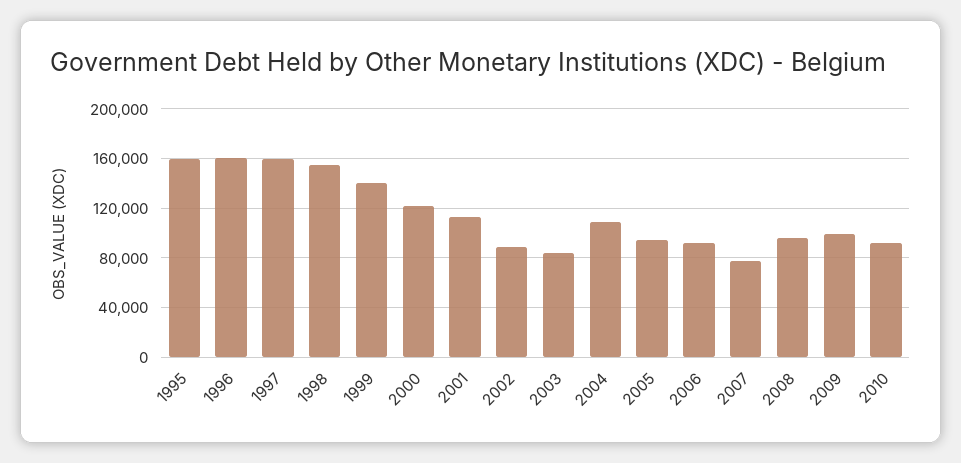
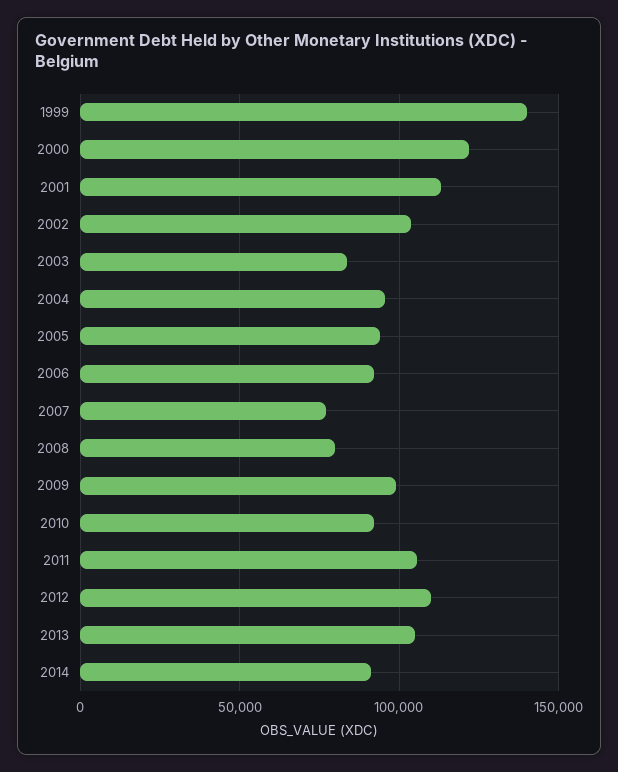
1995: 160000 -> none
1996: 160000 -> none
1997: 160000 -> none
1998: 155000 -> none
2002: 90000 -> 105000
2004: 110000 -> 95000
2008: 95000 -> 80000
2011: none -> 105000
2012: none -> 110000
2013: none -> 105000
2014: none -> 90000

